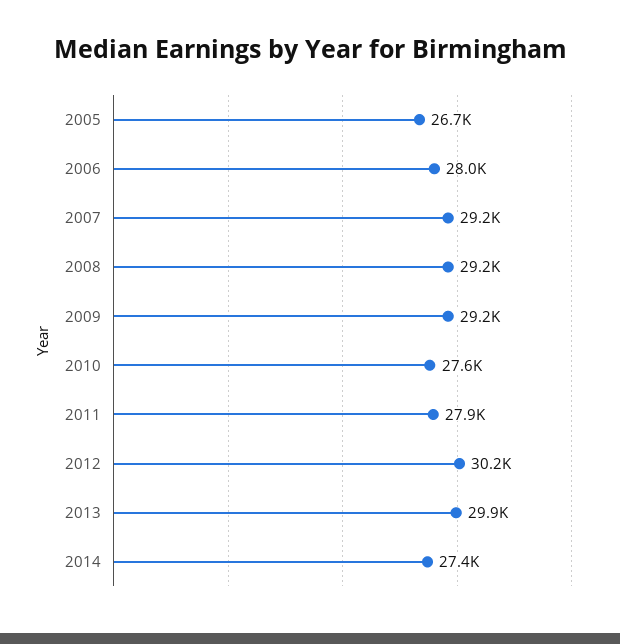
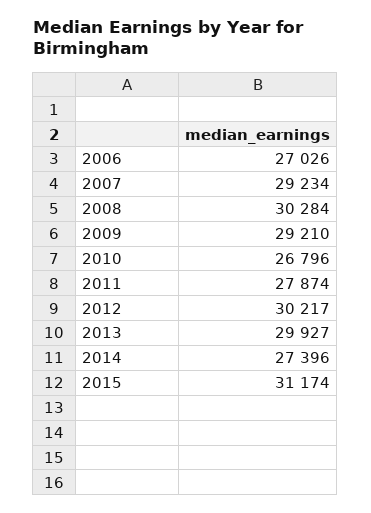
2005: 26700 -> none
2006: 28000 -> 27026
2008: 29200 -> 30284
2010: 27600 -> 26796
2015: none -> 31174

